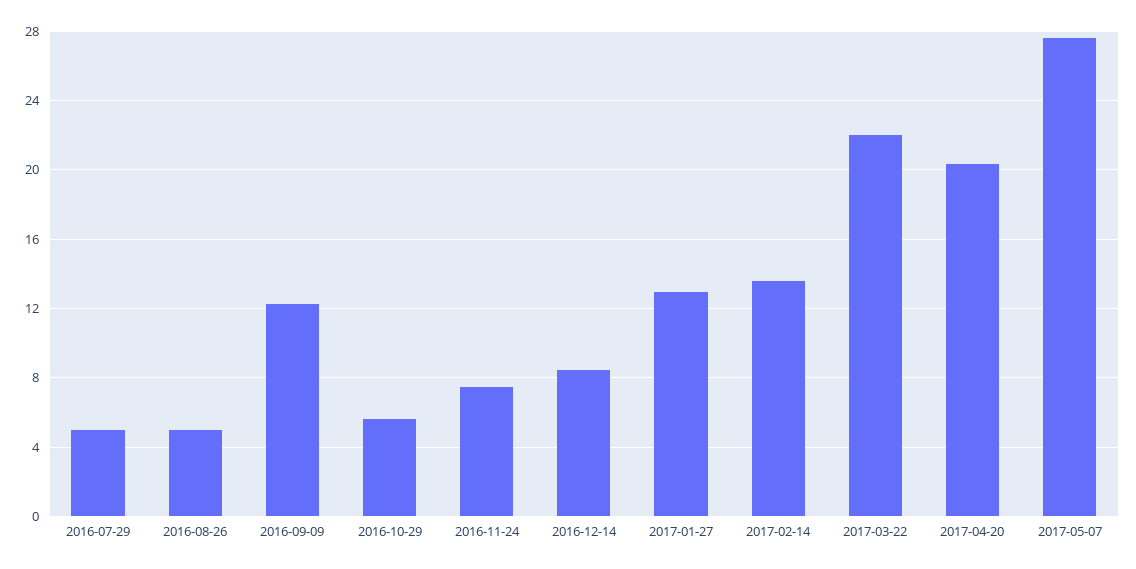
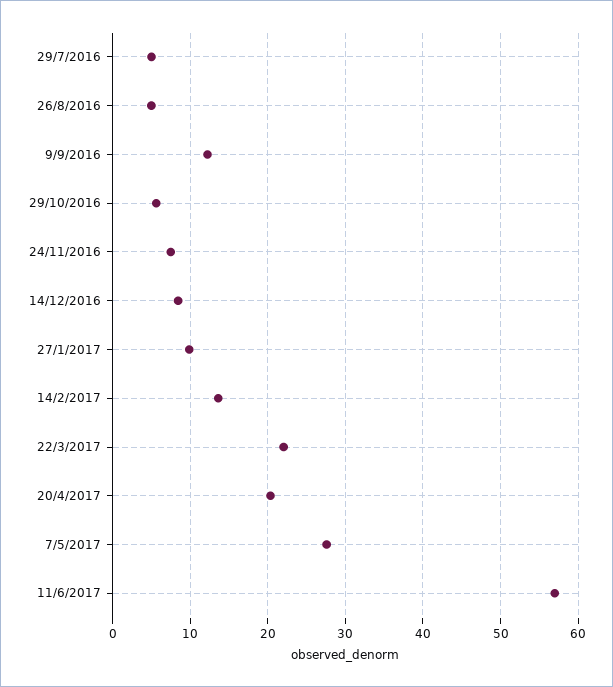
2017-01-27: 13 -> 10
11/6/2017: none -> 57

